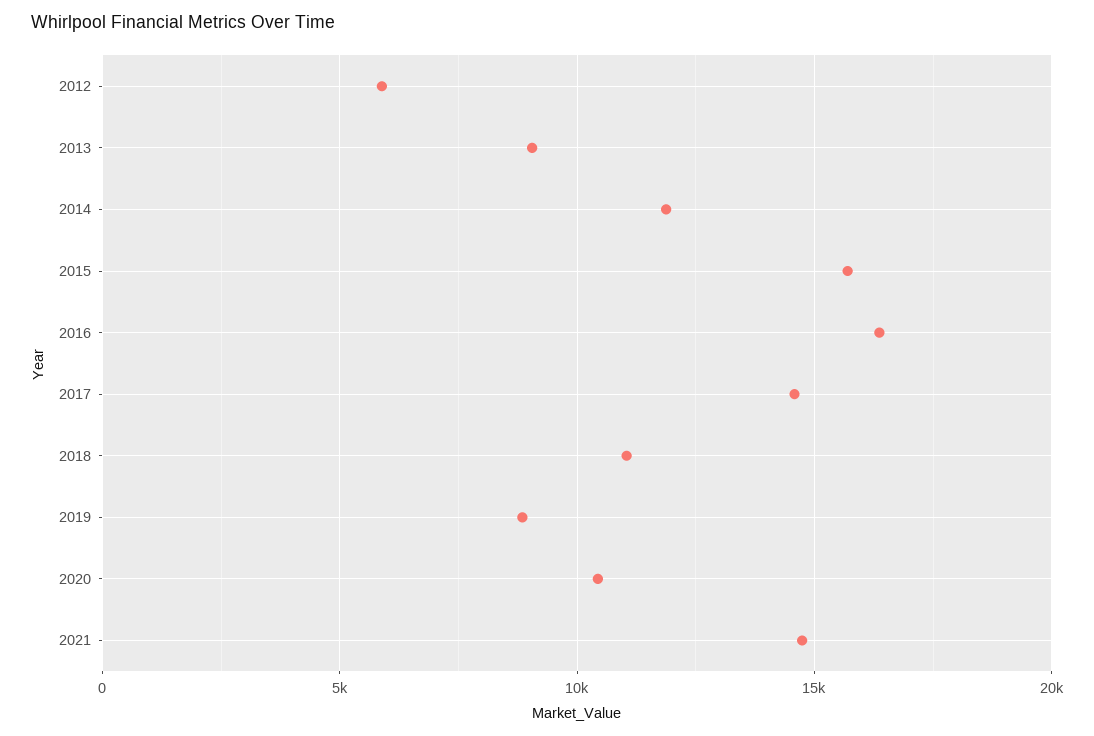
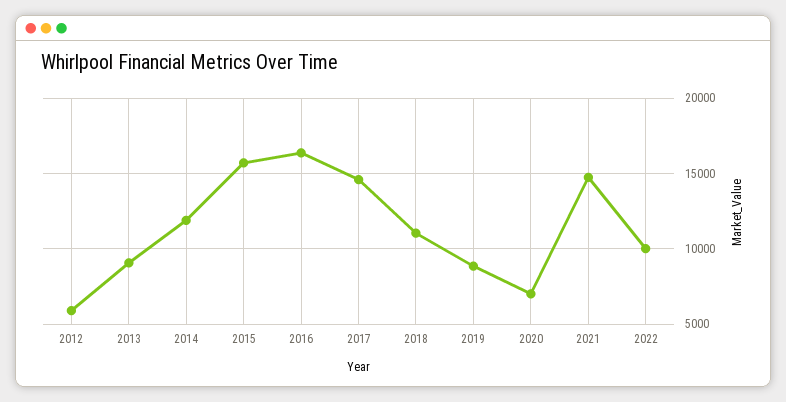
2020: 10500 -> 7000
2022: none -> 10000

